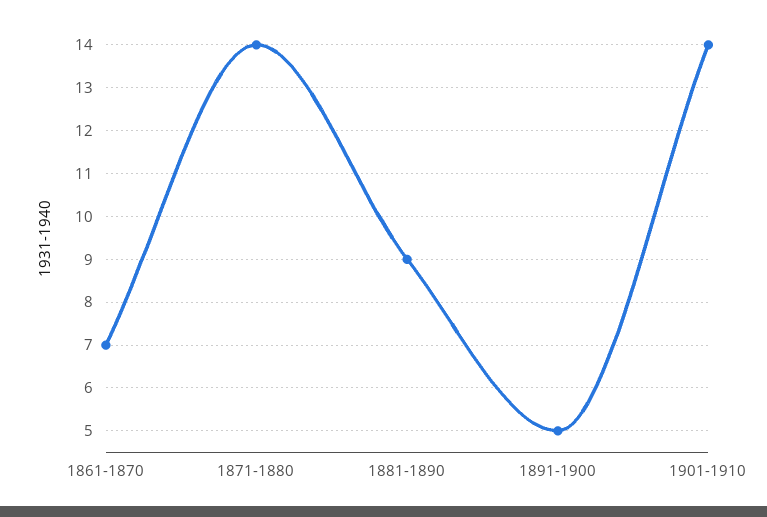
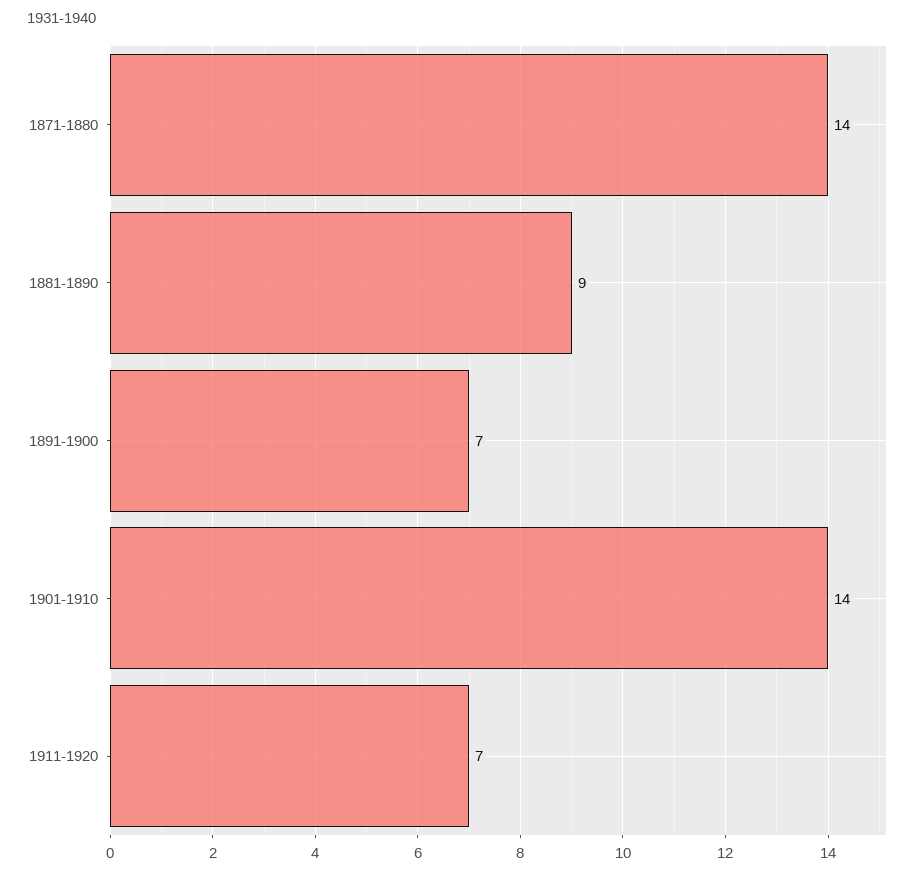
1861-1870: 7 -> none
1891-1900: 5 -> 7
1911-1920: none -> 7

